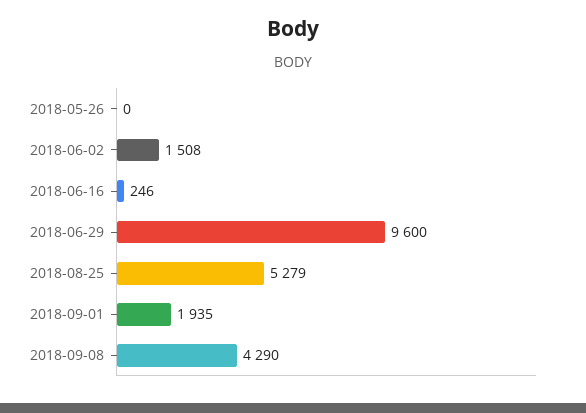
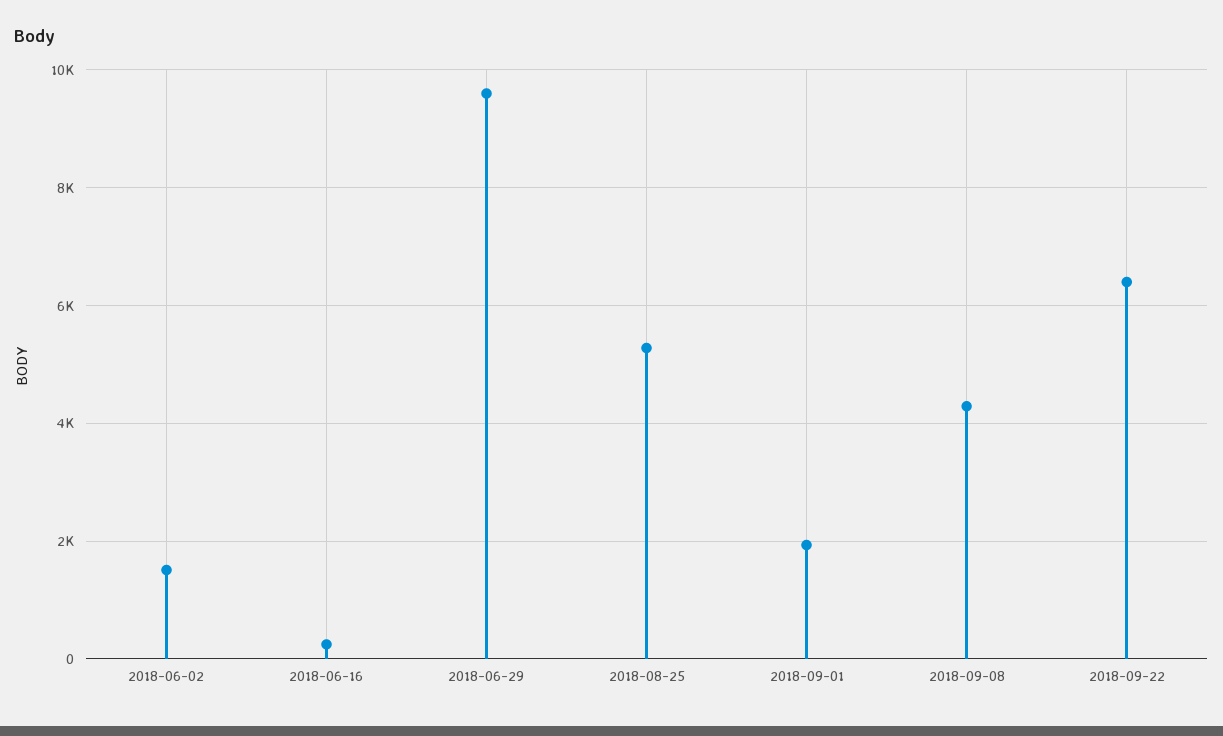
2018-05-26: 0 -> none
2018-09-22: none -> 6400

